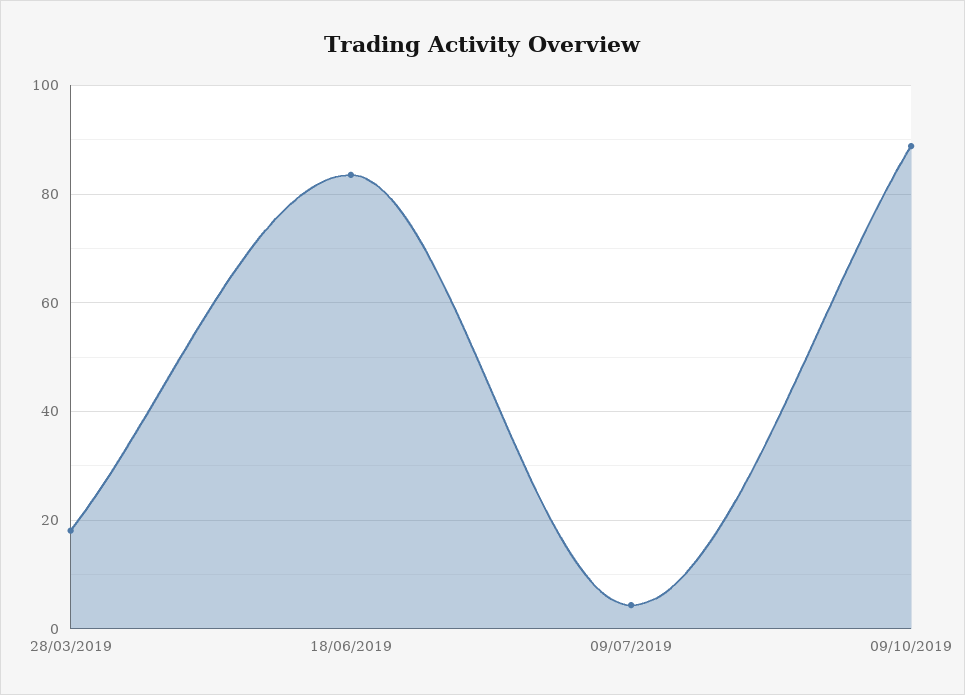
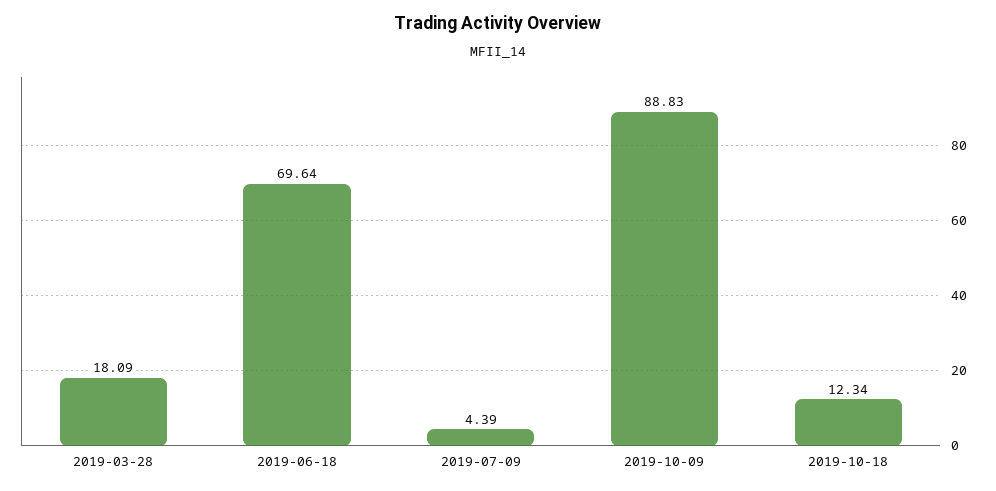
18/06/2019: 84 -> 69.64
2019-10-18: none -> 12.34

